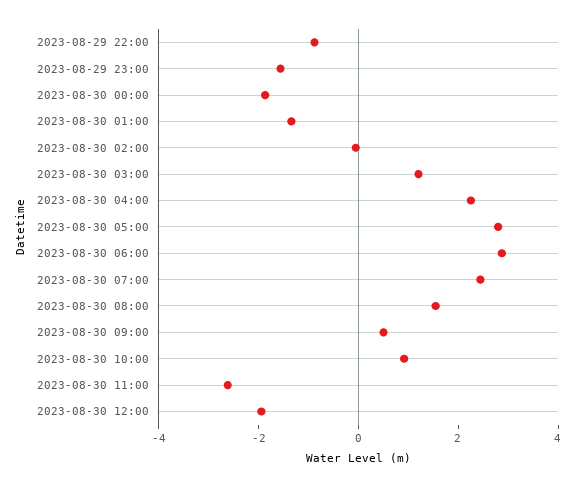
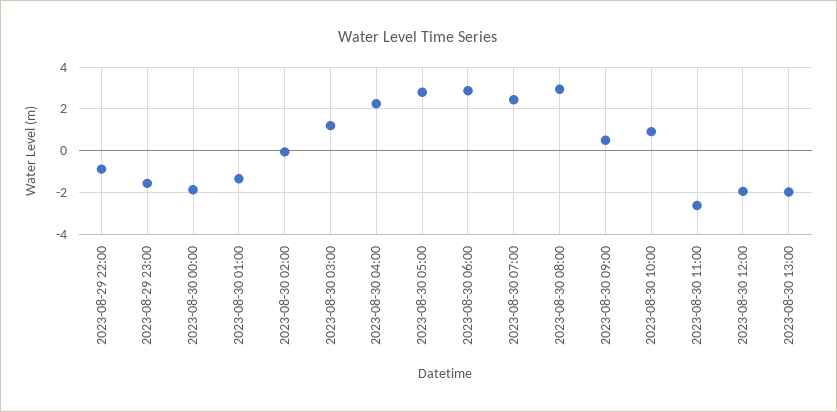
2023-08-30 08:00: 1.5 -> 3
2023-08-30 13:00: none -> -2

